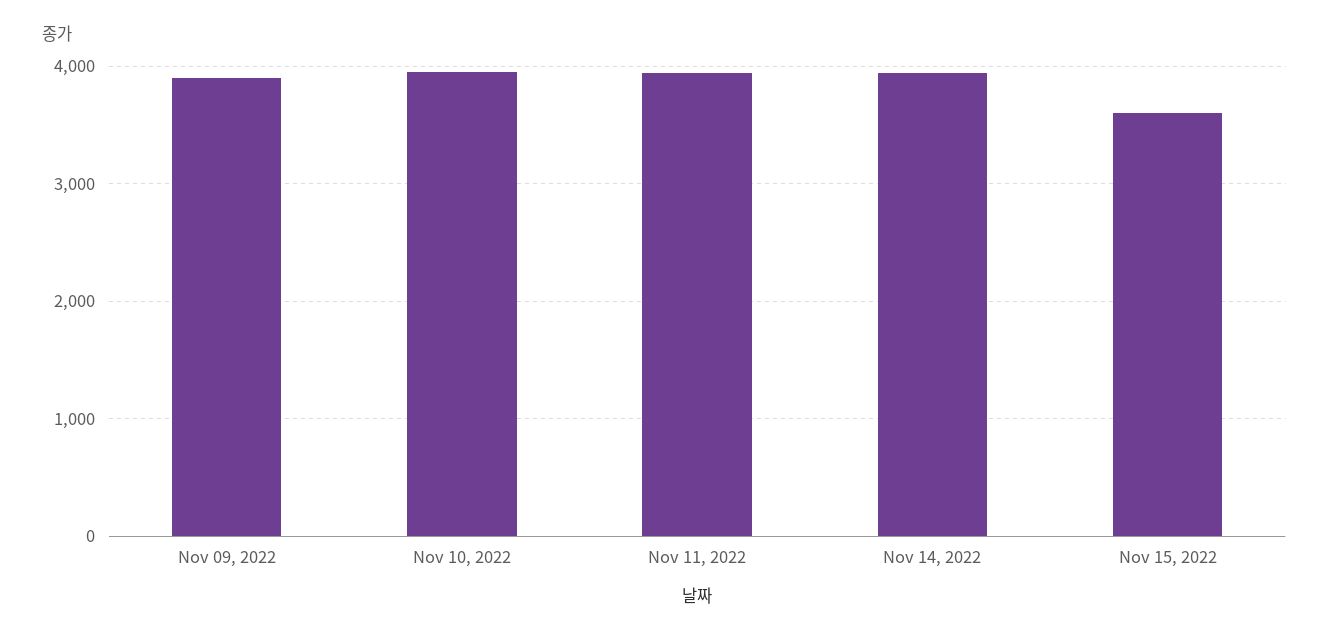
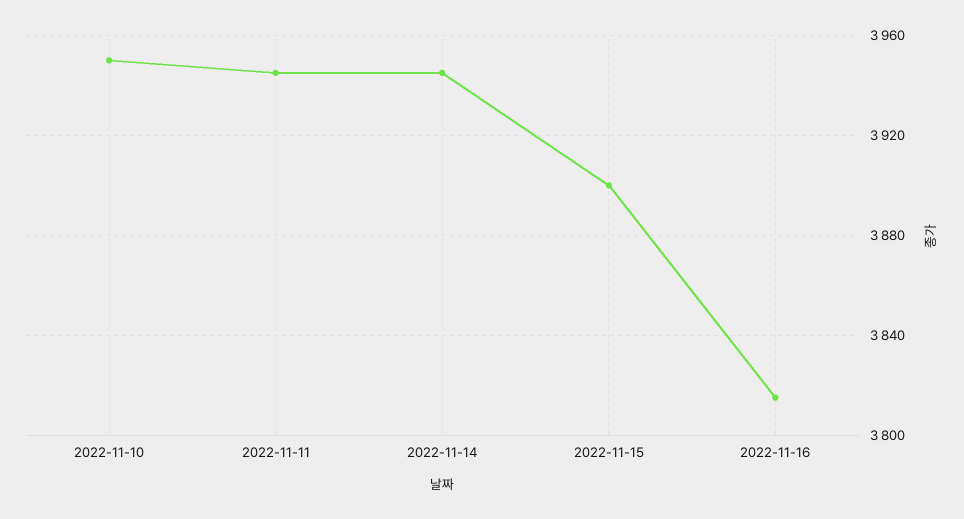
Nov 09, 2022: 3900 -> none
Nov 15, 2022: 3600 -> 3900
2022-11-16: none -> 3815

